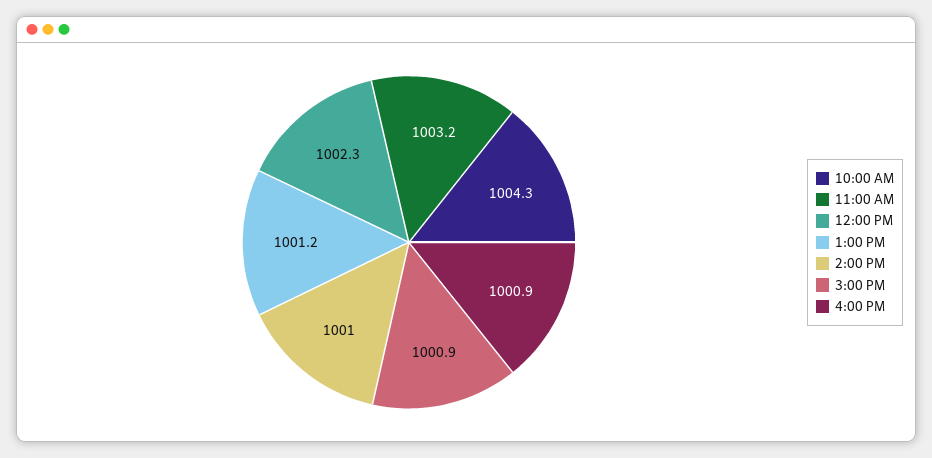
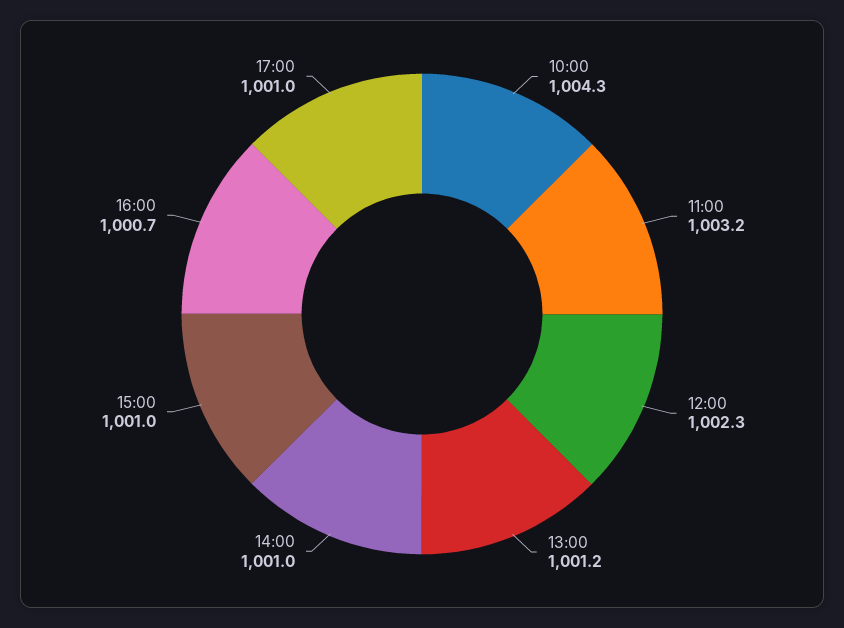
3:00 PM: 1000.9 -> 1001
4:00 PM: 1000.9 -> 1000.7
17:00: none -> 1001

